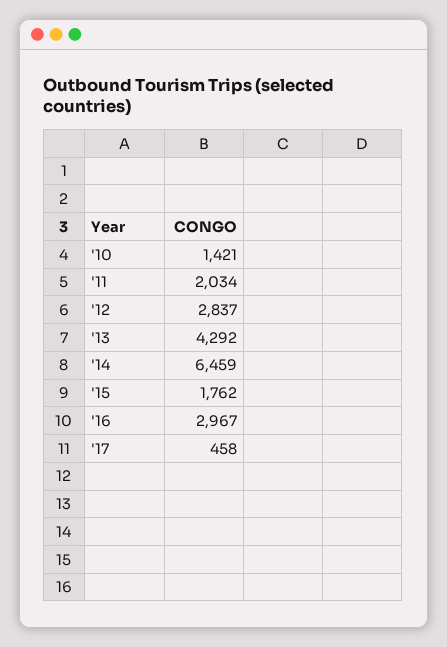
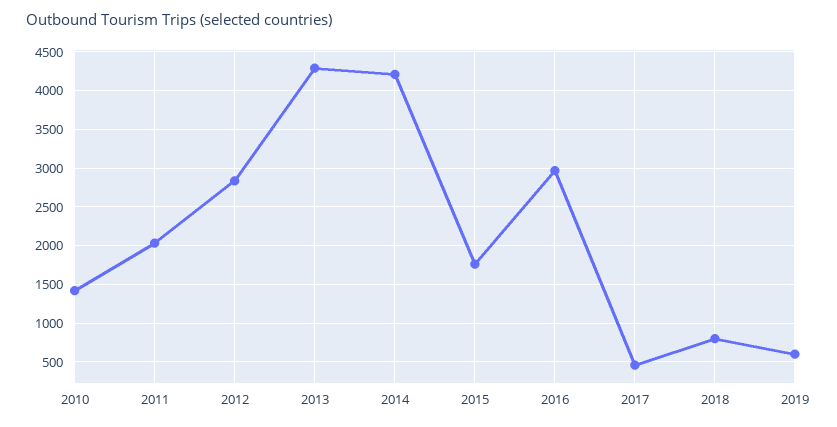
'14: 6459 -> 4200
2018: none -> 800
2019: none -> 600

